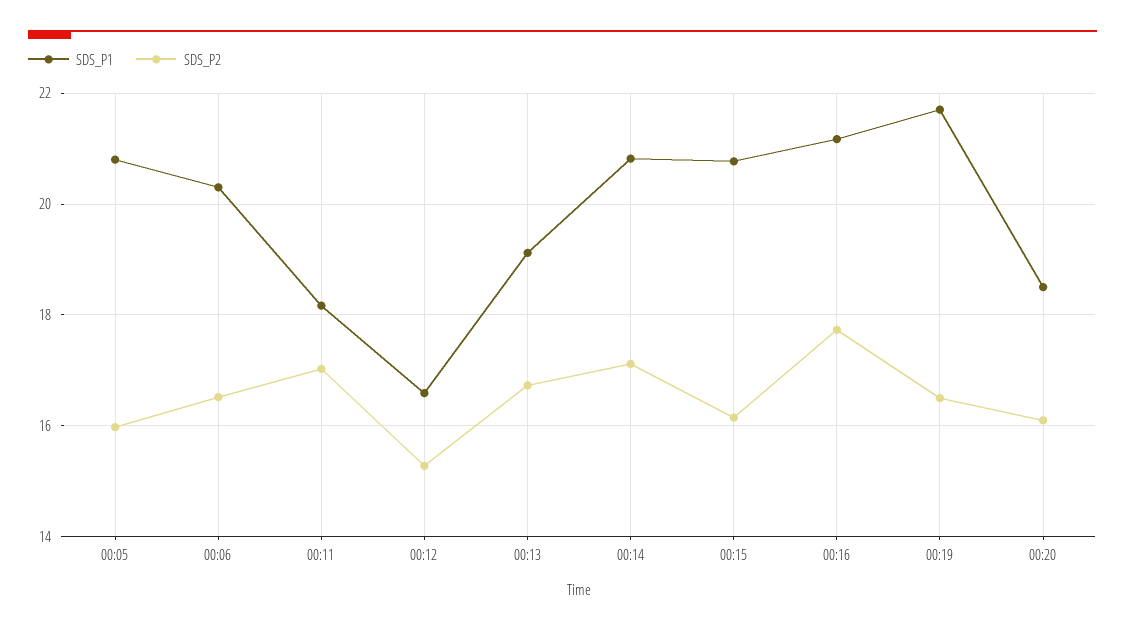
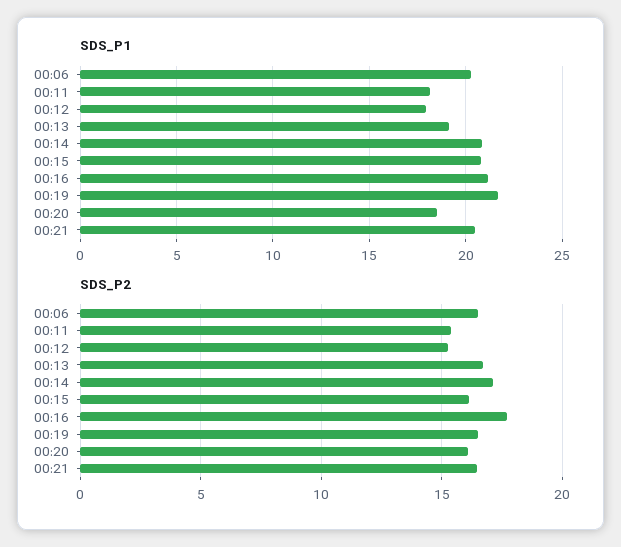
SDS_P1, 00:05: 20.8 -> none
SDS_P2, 00:05: 16 -> none
SDS_P2, 00:11: 17 -> 15.5
SDS_P1, 00:12: 16.6 -> 18
SDS_P1, 00:21: none -> 20.5
SDS_P2, 00:21: none -> 16.5

